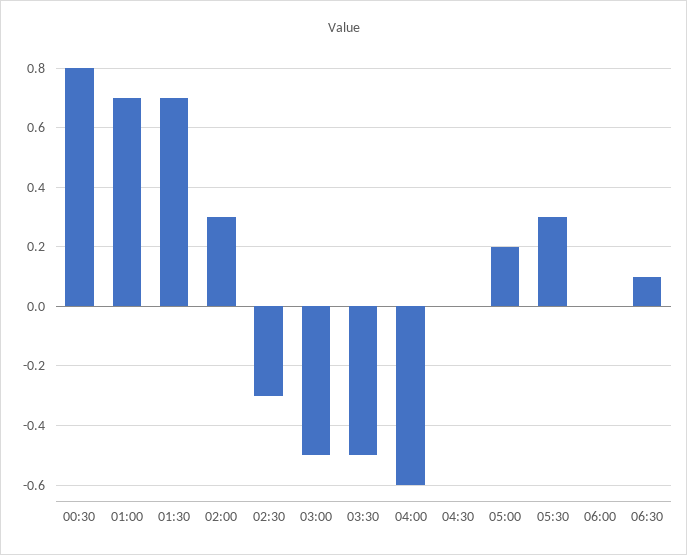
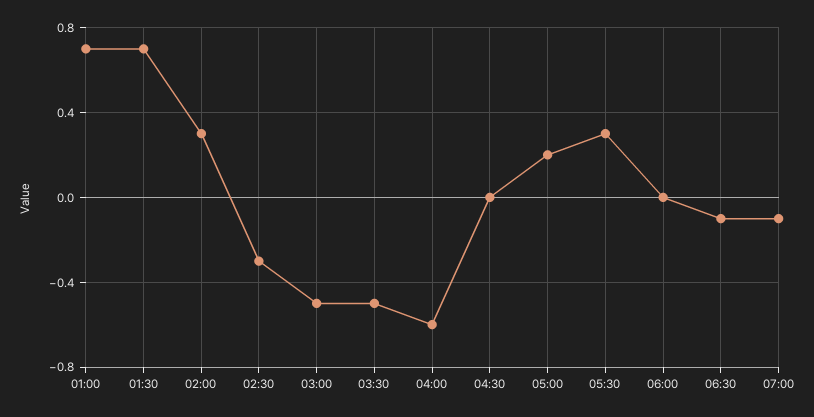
00:30: 0.8 -> none
06:30: 0.1 -> -0.1
07:00: none -> -0.1

